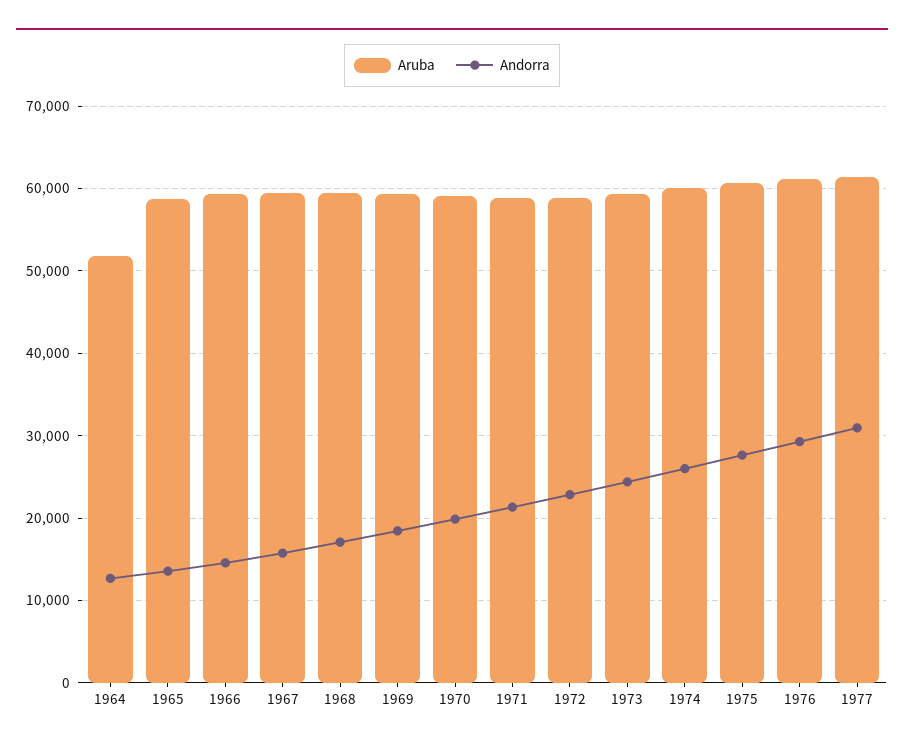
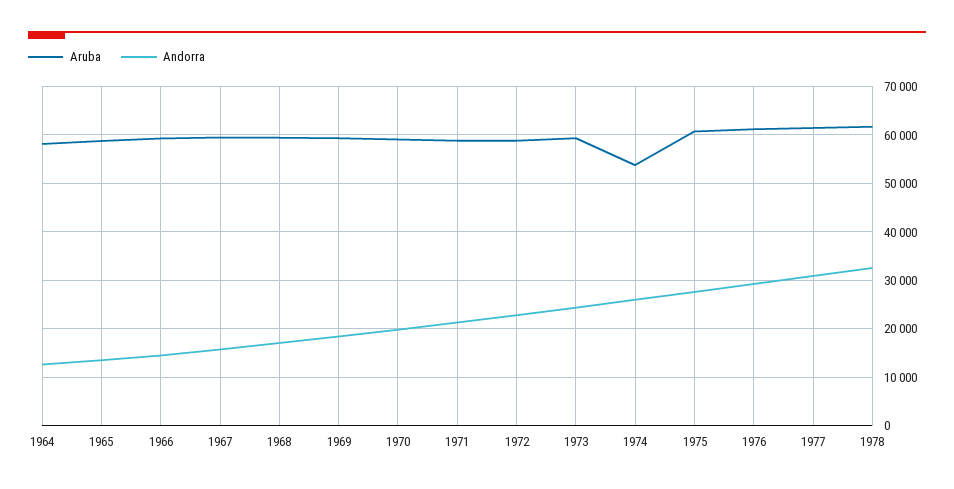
Aruba, 1964: 52000 -> 58000
Aruba, 1974: 60000 -> 54000
Aruba, 1978: none -> 62000
Andorra, 1978: none -> 32000

